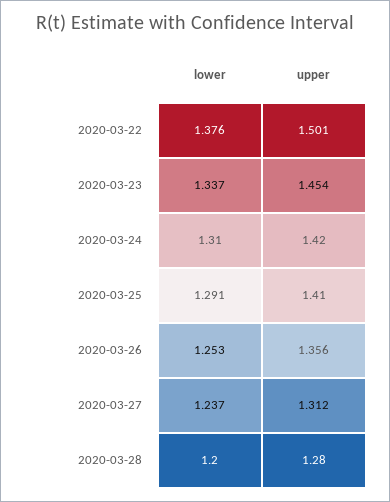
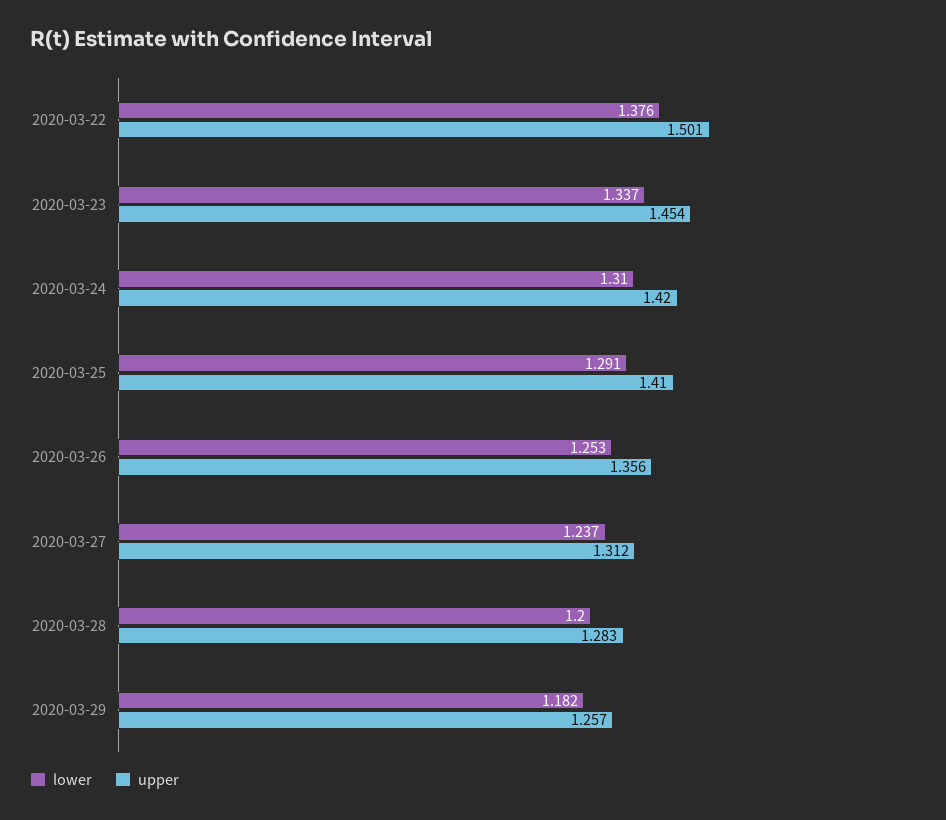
upper, 2020-03-28: 1.28 -> 1.283
lower, 2020-03-29: none -> 1.182
upper, 2020-03-29: none -> 1.257

